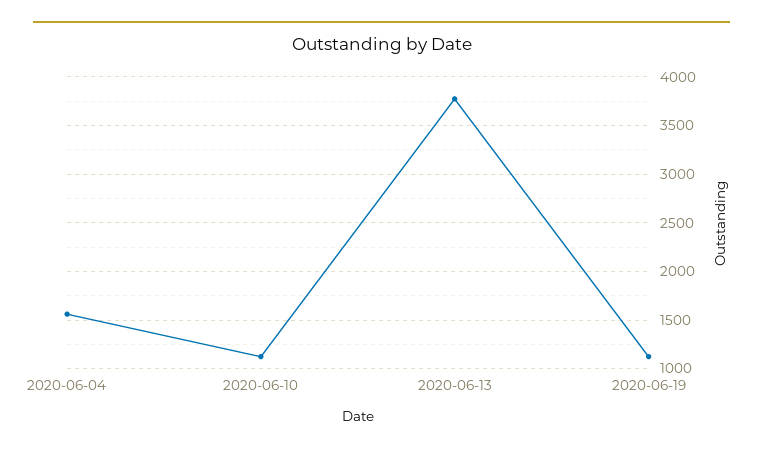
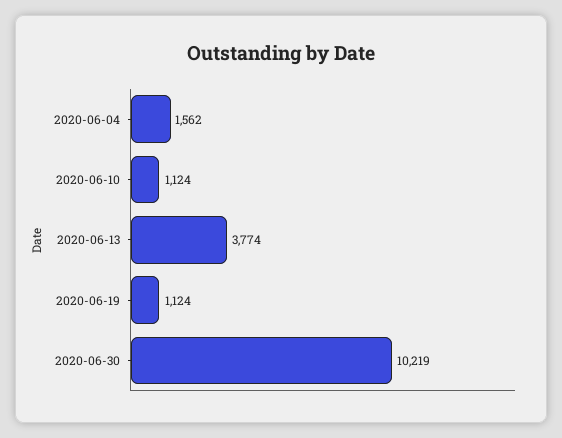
2020-06-30: none -> 10219

